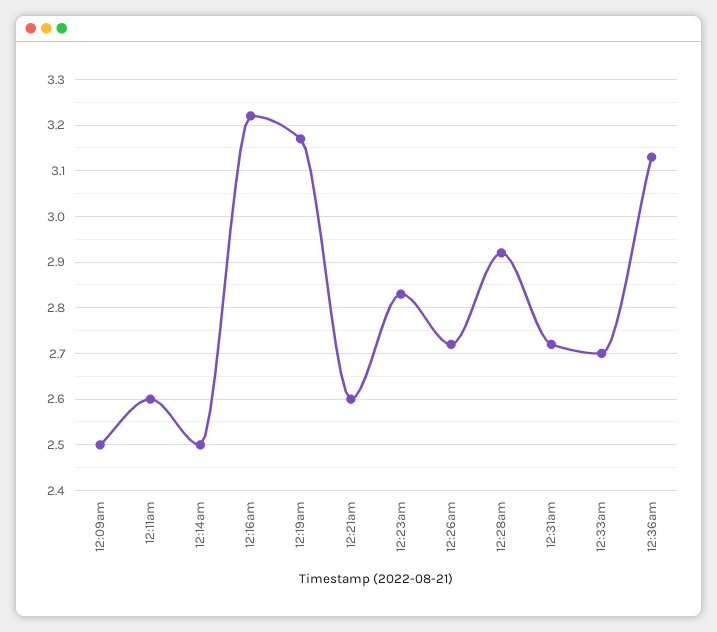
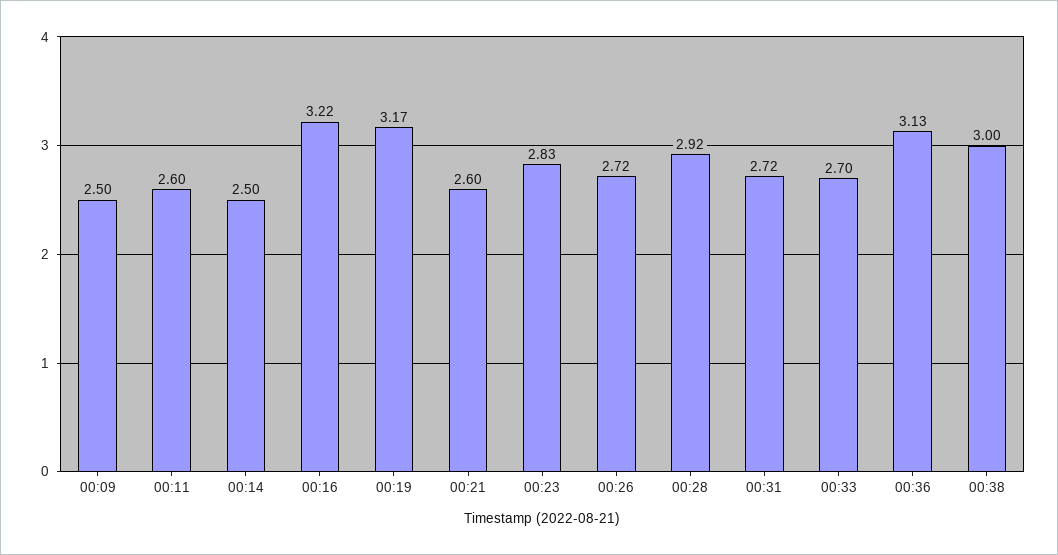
00:38: none -> 3

